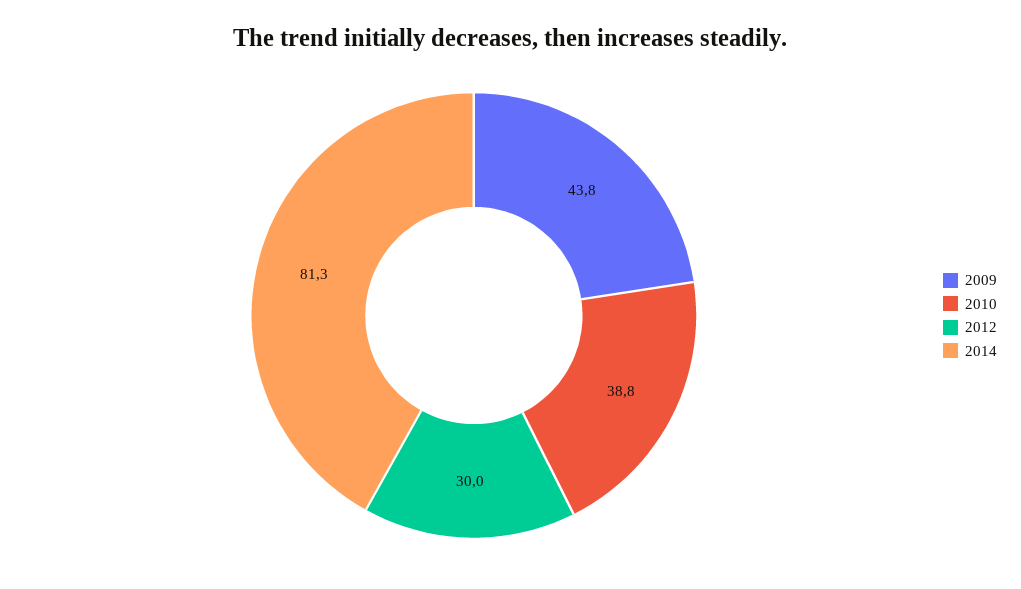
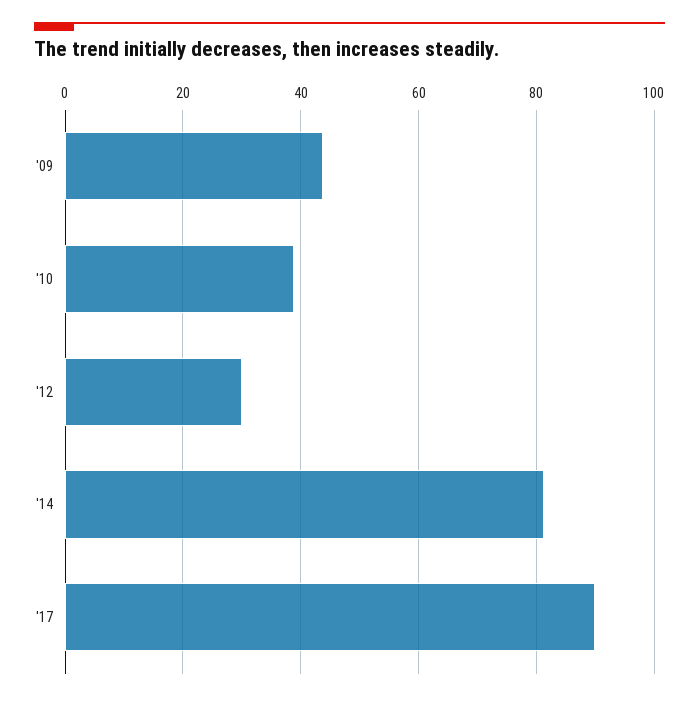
'17: none -> 90

